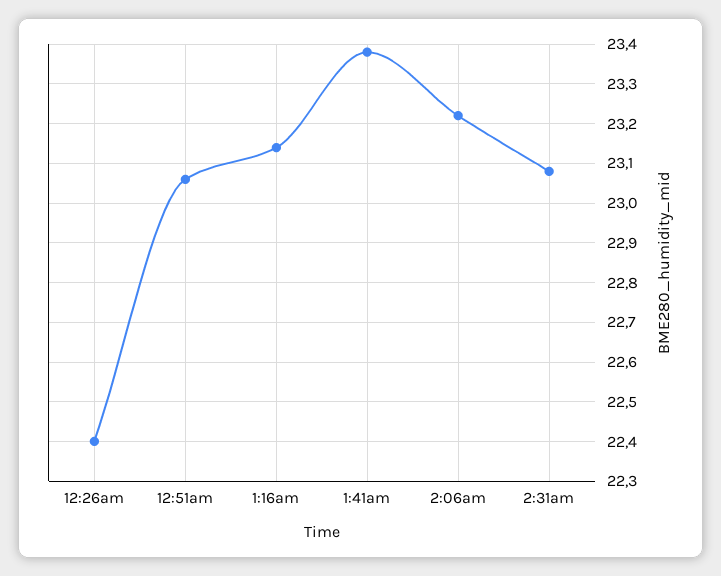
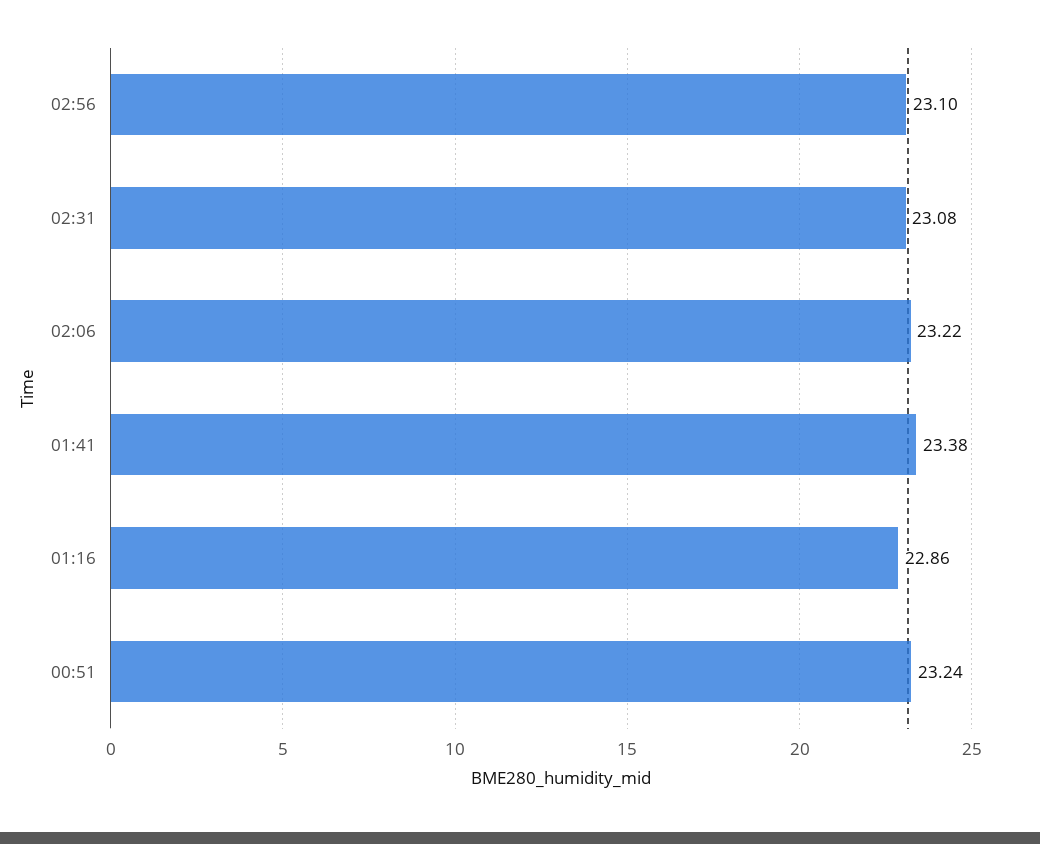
12:26am: 22.4 -> none
12:51am: 23.05 -> 23.24
1:16am: 23.15 -> 22.86
02:56: none -> 23.1

